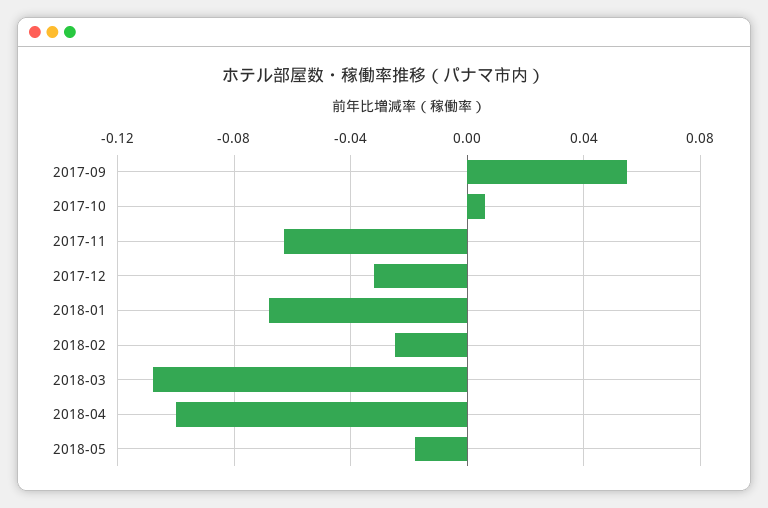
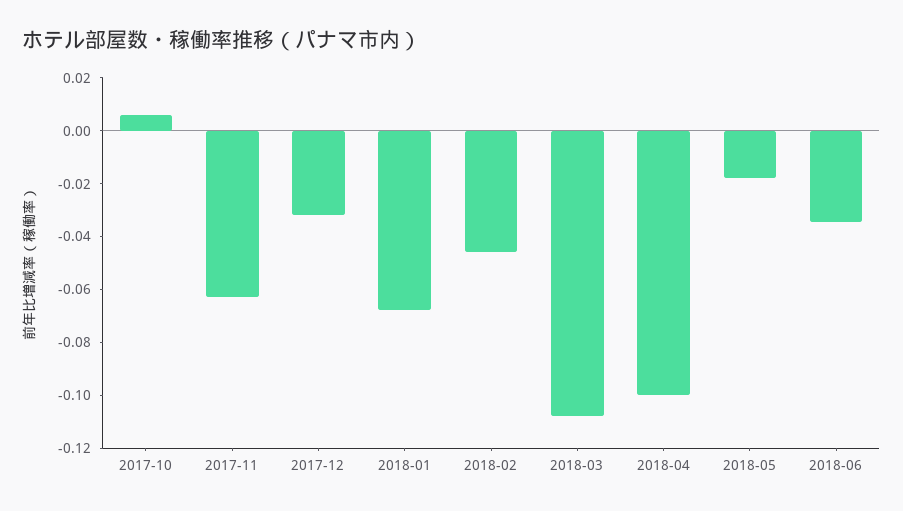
2017-09: 0.055 -> none
2018-02: -0.025 -> -0.045
2018-06: none -> -0.035

